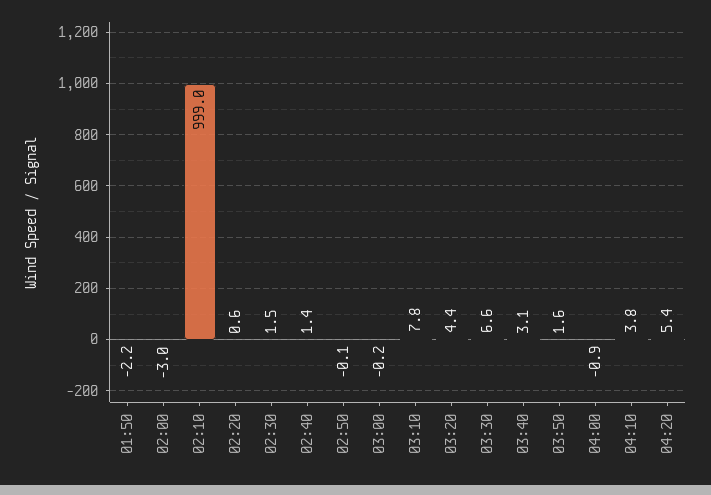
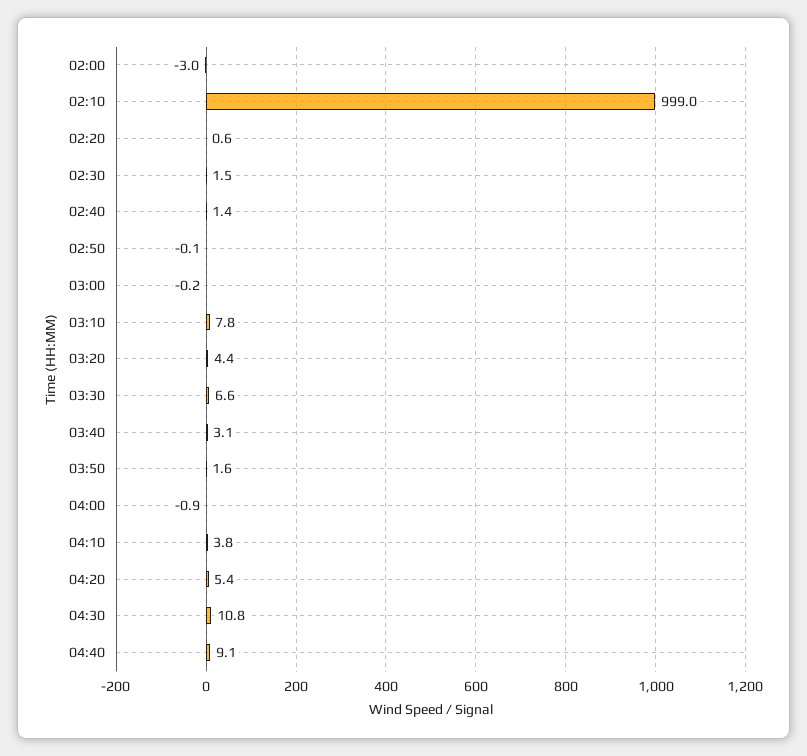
01:50: -2.2 -> none
04:30: none -> 10.8
04:40: none -> 9.1

